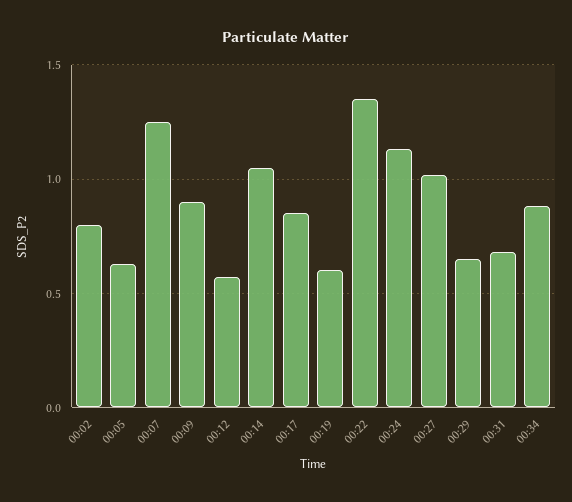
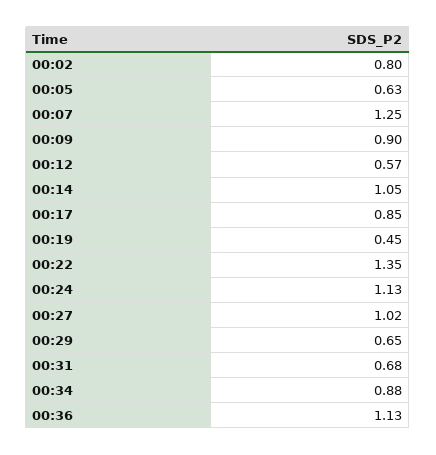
00:19: 0.6 -> 0.45
00:36: none -> 1.13

